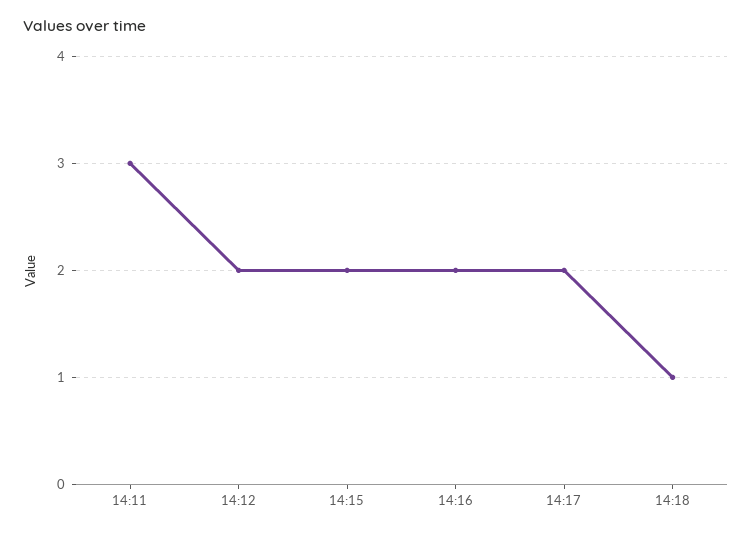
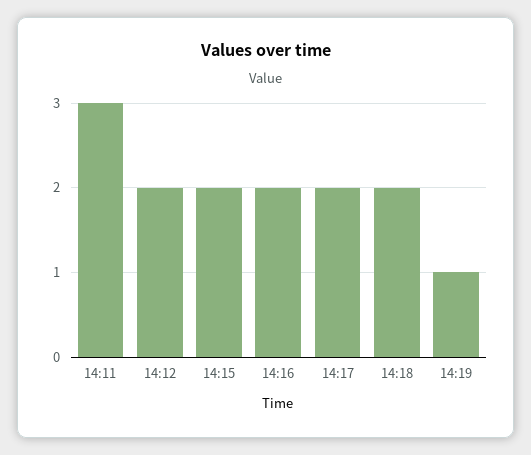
14:18: 1 -> 2
14:19: none -> 1

